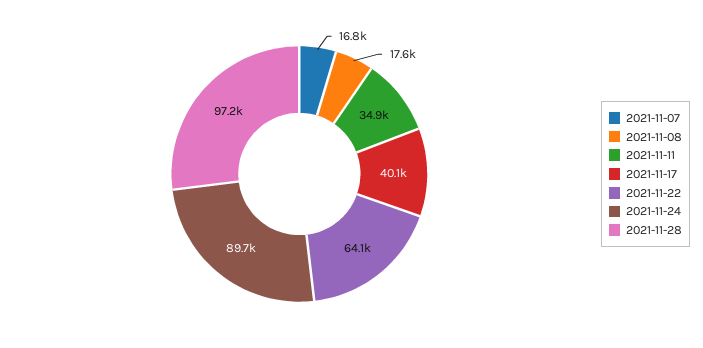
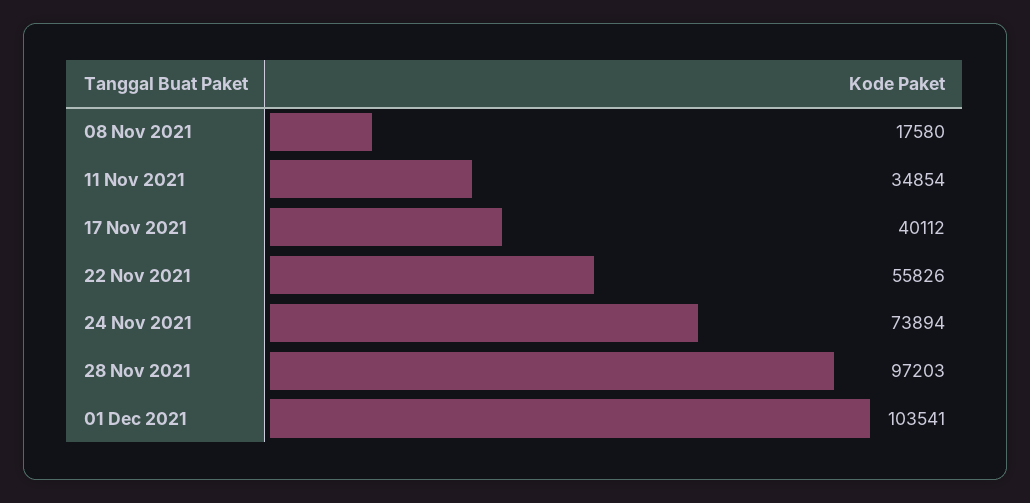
2021-11-07: 16800 -> none
2021-11-22: 64100 -> 55826
2021-11-24: 89700 -> 73894
01 Dec 2021: none -> 103541

